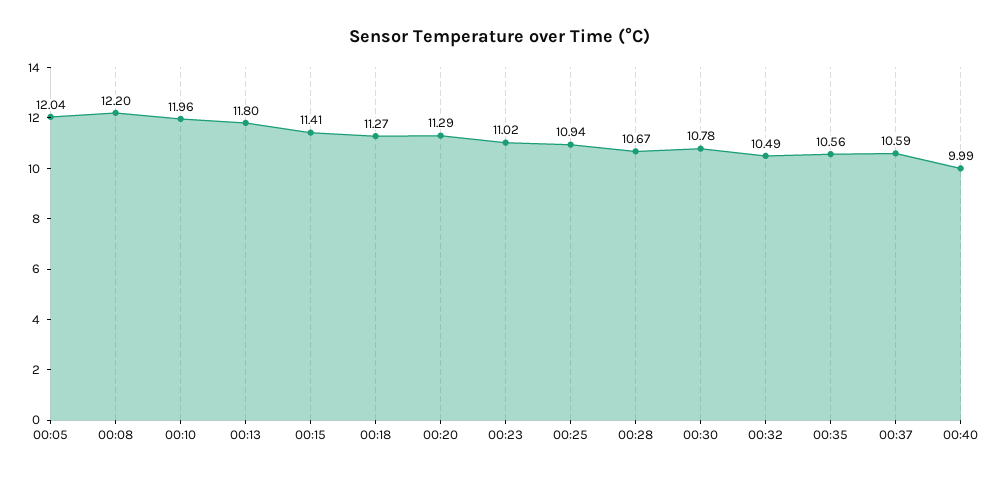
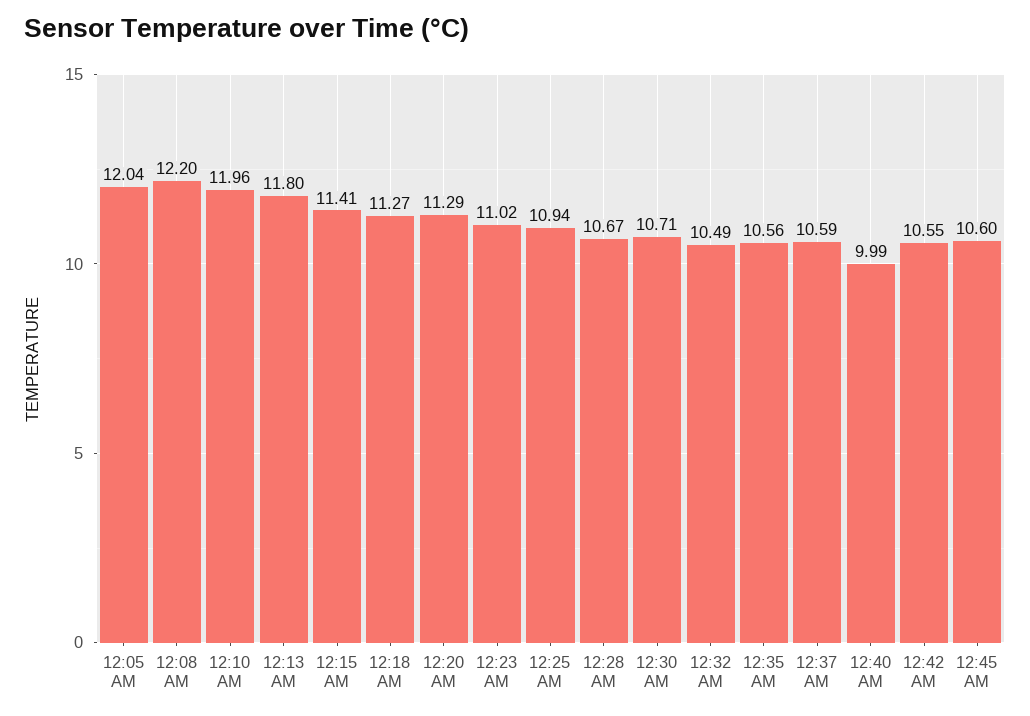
00:30: 10.78 -> 10.71
12:42 AM: none -> 10.55
12:45 AM: none -> 10.6

